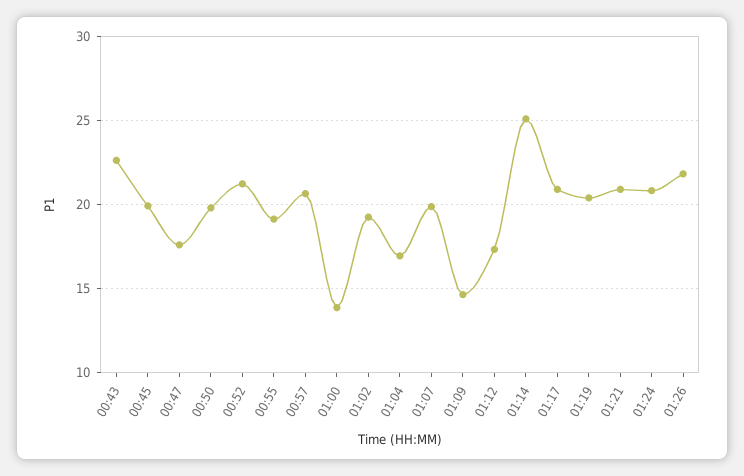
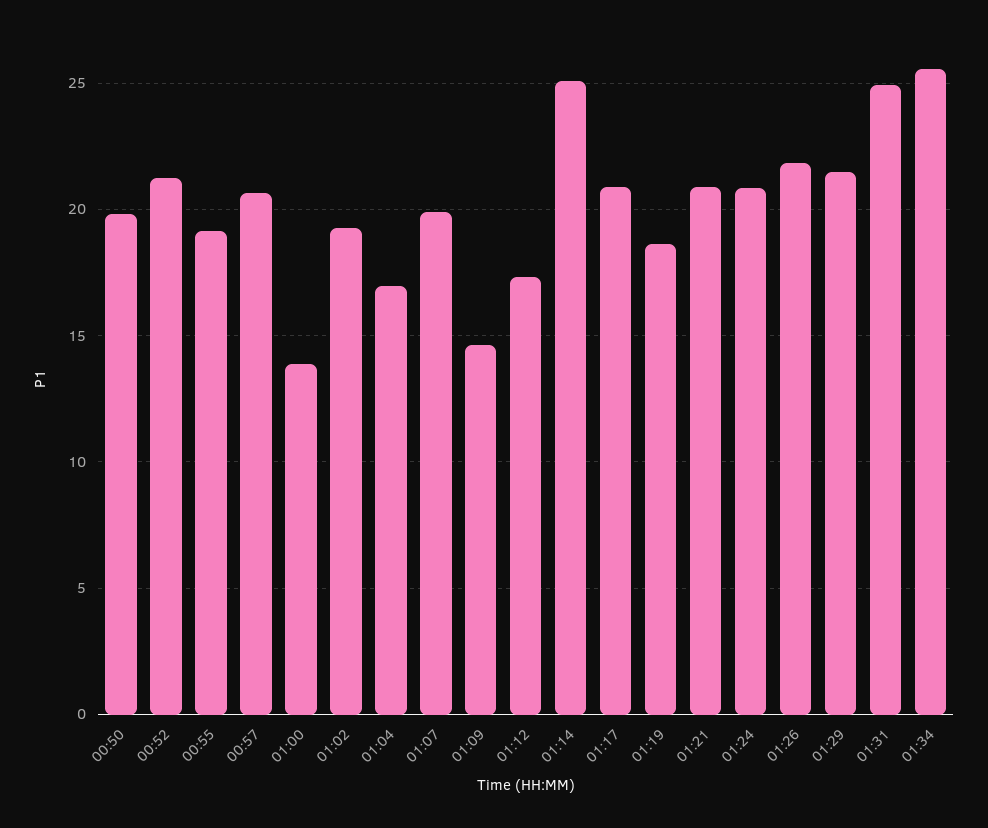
00:43: 22.5 -> none
00:45: 20 -> none
00:47: 17.5 -> none
01:19: 20.5 -> 18.5
01:29: none -> 21.5
01:31: none -> 25
01:34: none -> 25.5

